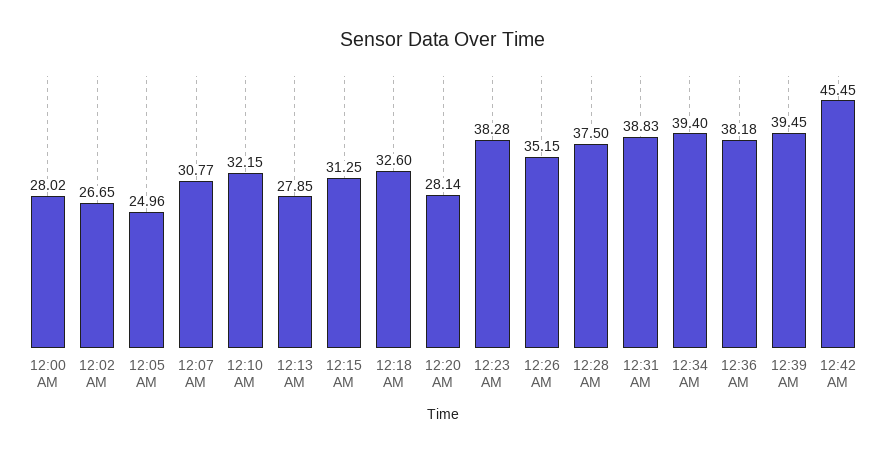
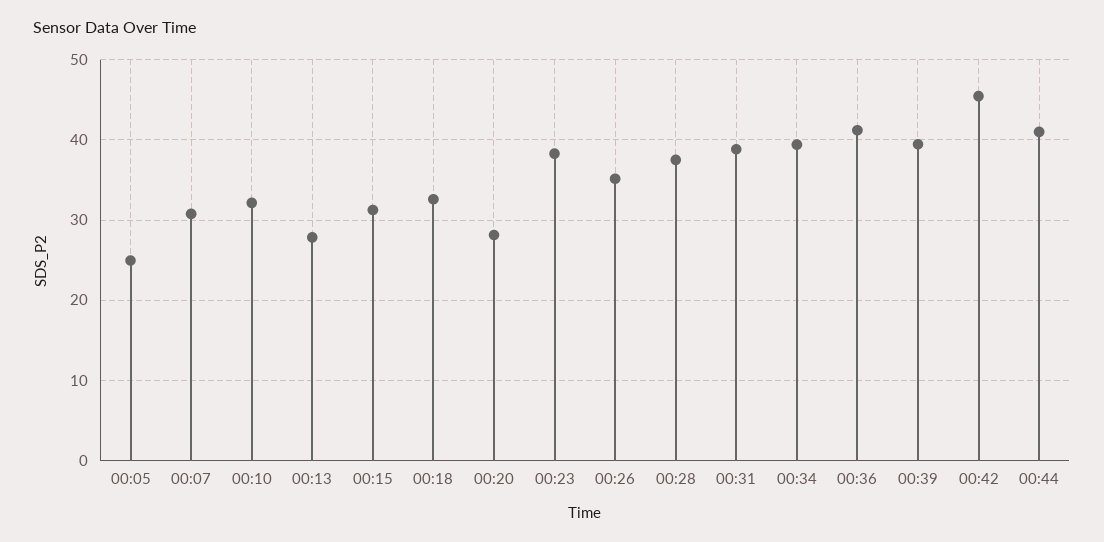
12:00 AM: 28.02 -> none
12:02 AM: 26.65 -> none
12:36 AM: 38.18 -> 41
00:44: none -> 41

